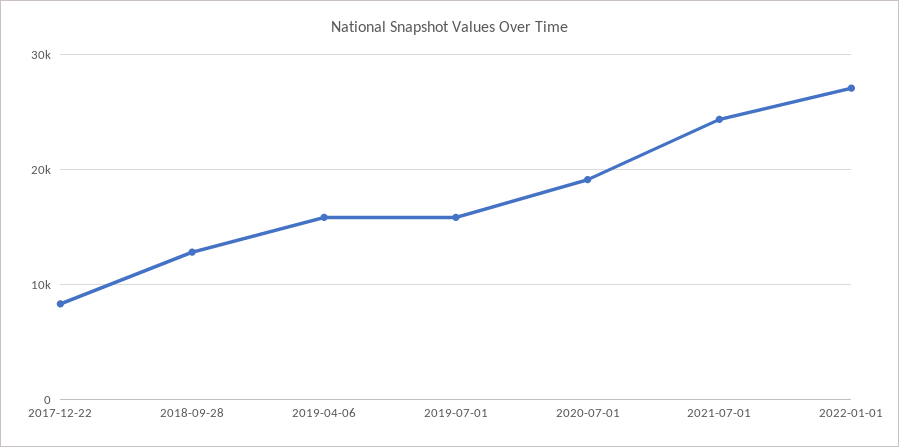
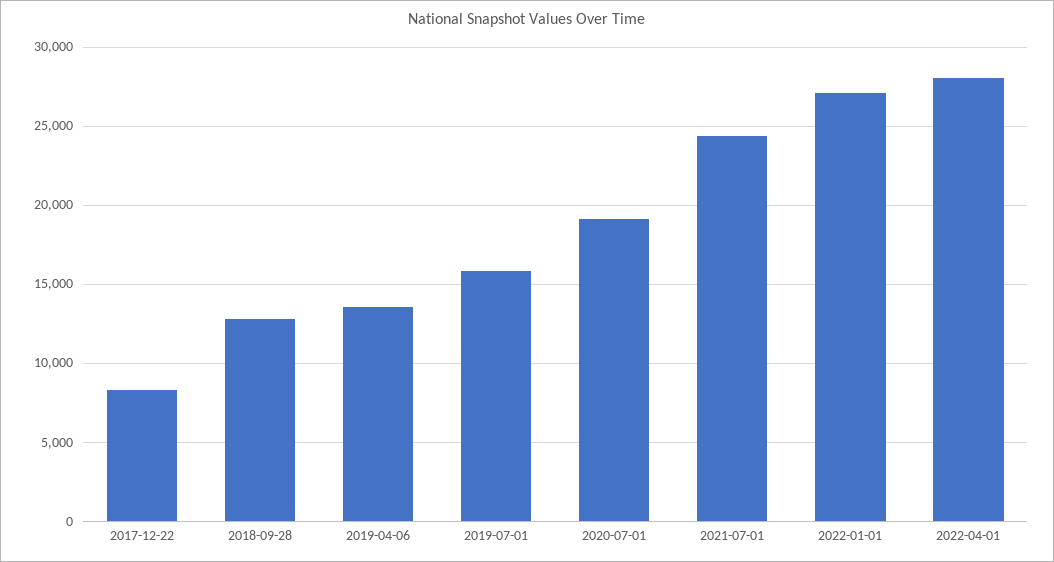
2019-04-06: 16000 -> 13500
2022-04-01: none -> 28000

